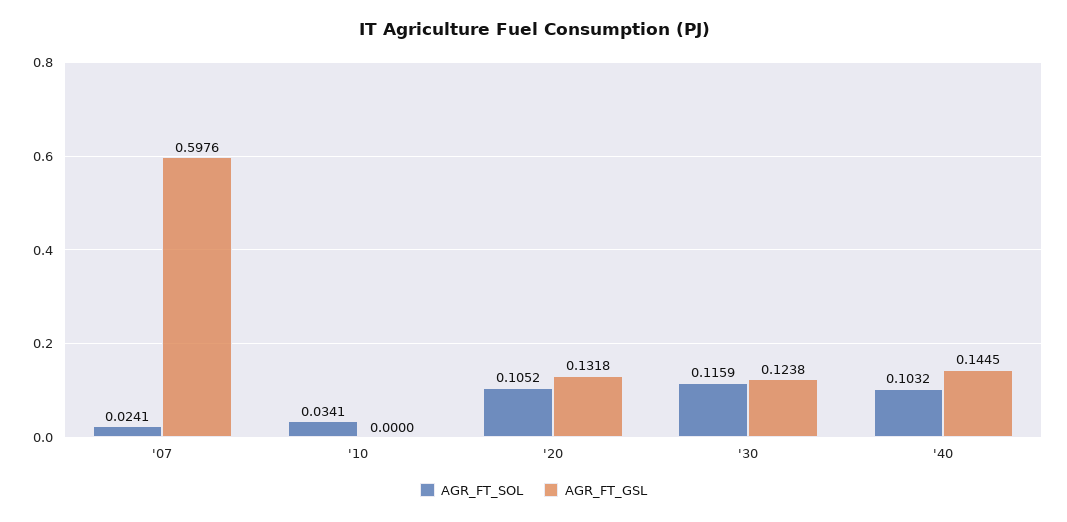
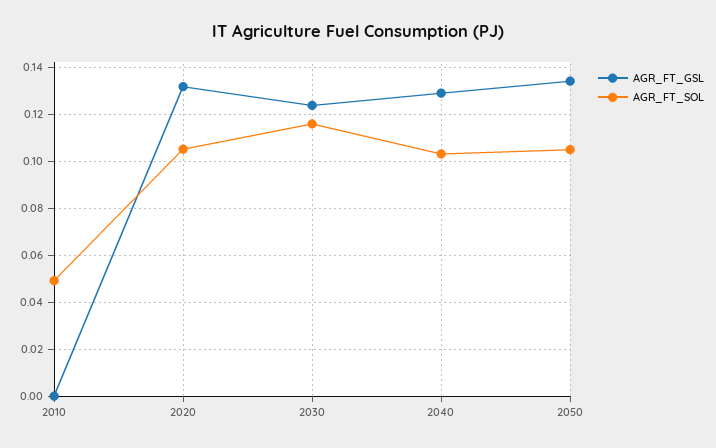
AGR_FT_SOL, '07: 0.0241 -> none
AGR_FT_GSL, '07: 0.5976 -> none
AGR_FT_SOL, '10: 0.0341 -> 0.05
AGR_FT_GSL, '40: 0.1445 -> 0.13
AGR_FT_GSL, 2050: none -> 0.135
AGR_FT_SOL, 2050: none -> 0.105

